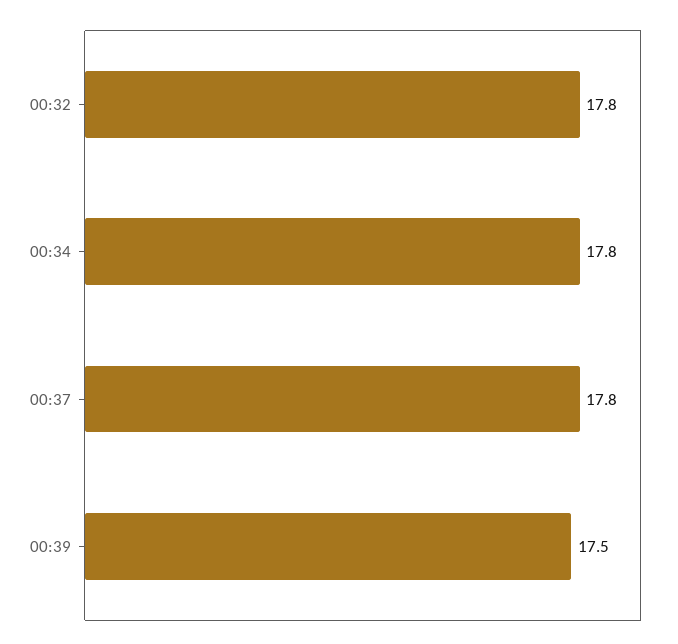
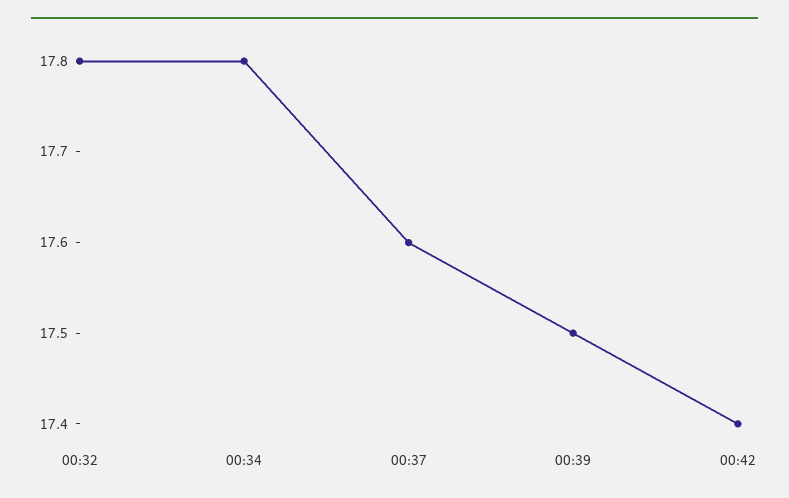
00:37: 17.8 -> 17.6
00:42: none -> 17.4

